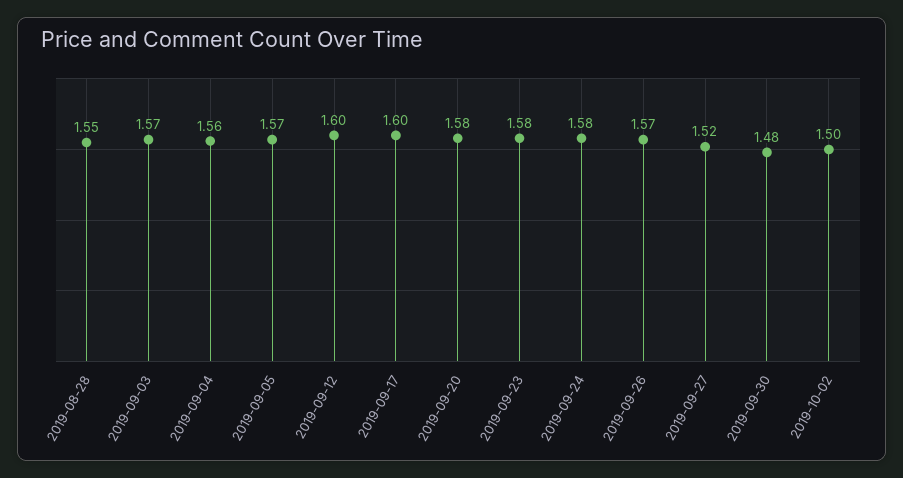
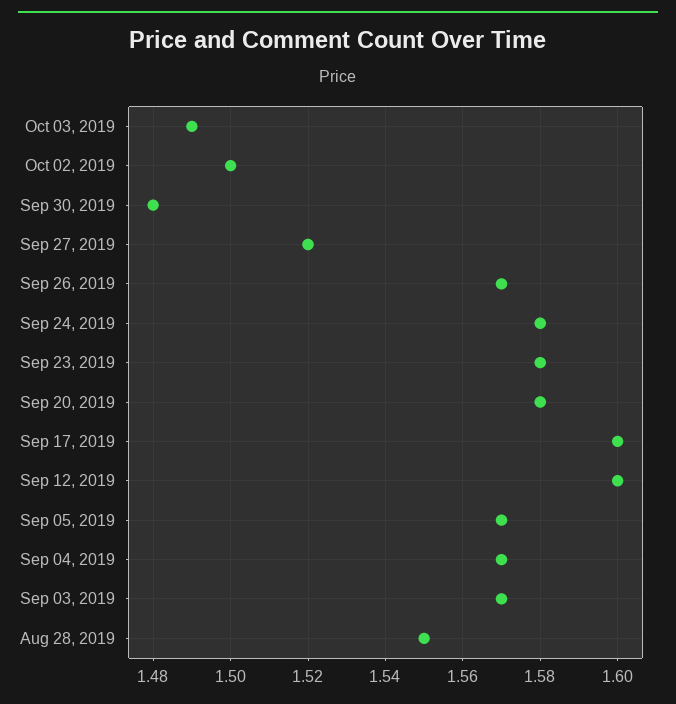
2019-09-04: 1.56 -> 1.57
Oct 03, 2019: none -> 1.49

